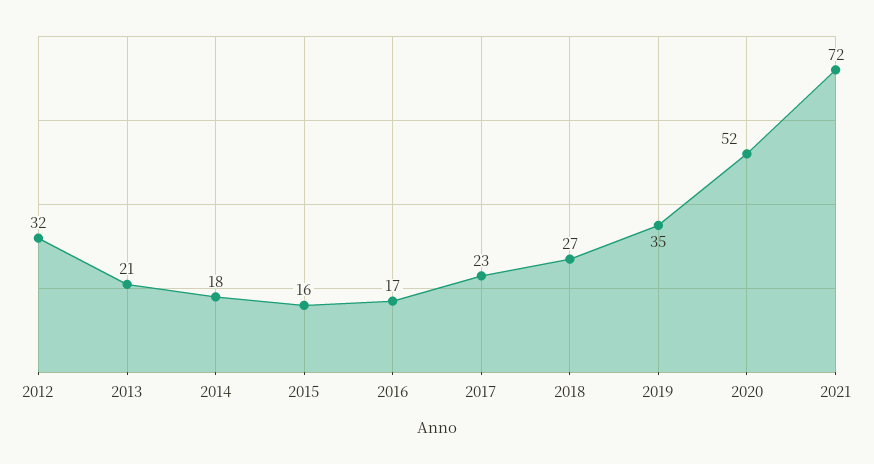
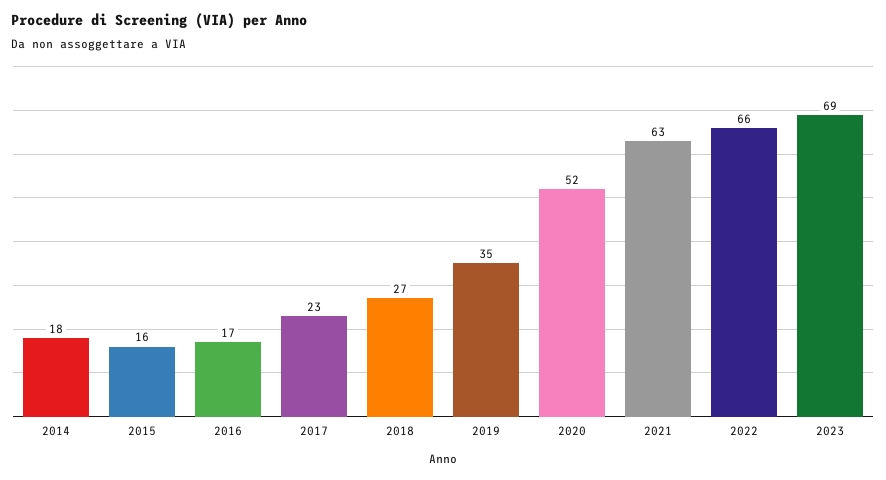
2012: 32 -> none
2013: 21 -> none
2021: 72 -> 63
2022: none -> 66
2023: none -> 69

